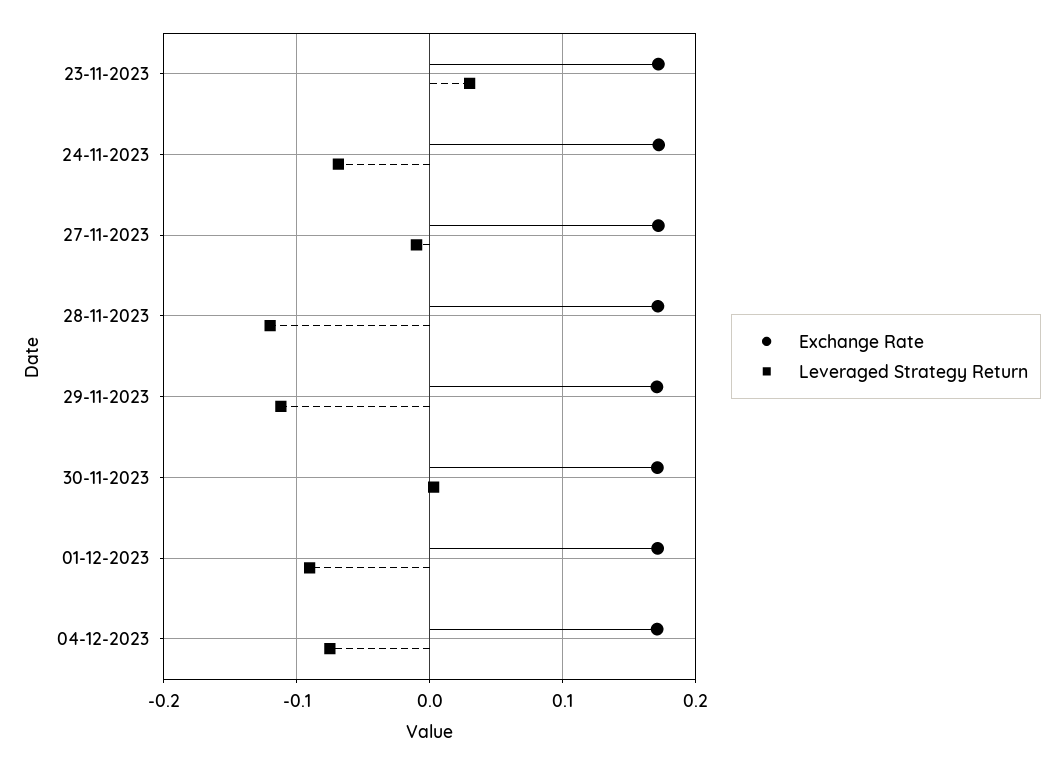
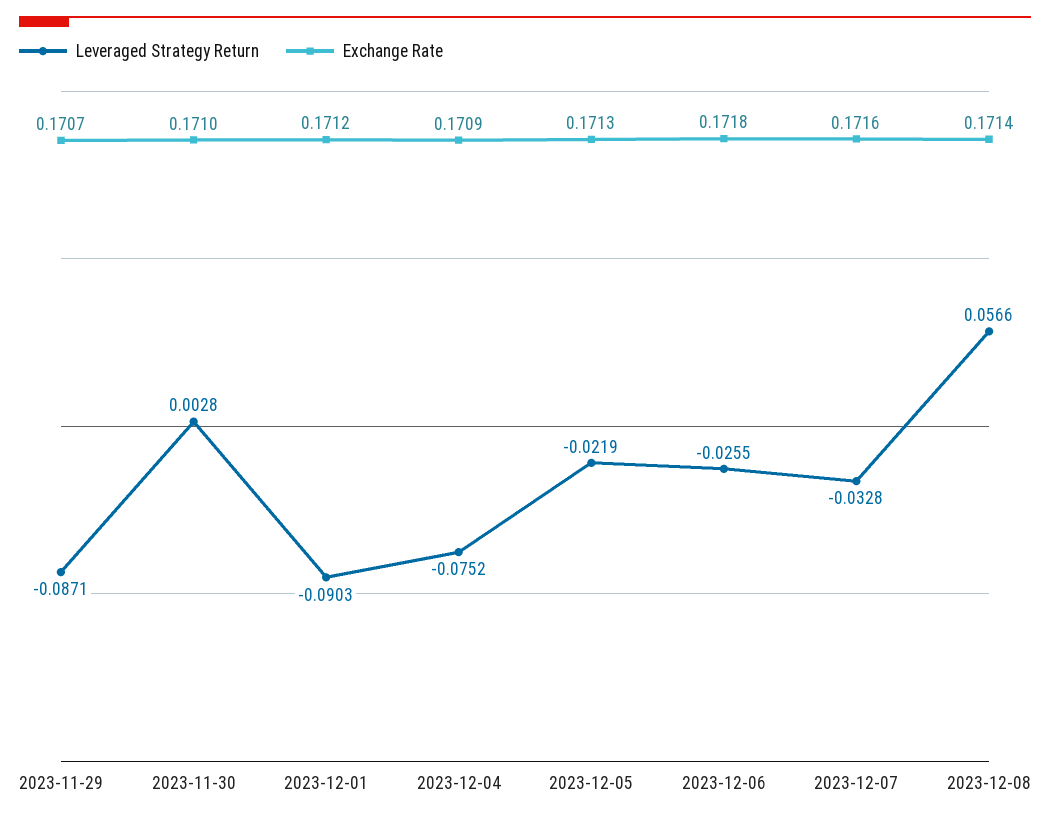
Exchange Rate, 23-11-2023: 0.17 -> none
Leveraged Strategy Return, 23-11-2023: 0.03 -> none
Exchange Rate, 24-11-2023: 0.17 -> none
Leveraged Strategy Return, 24-11-2023: -0.07 -> none
Exchange Rate, 27-11-2023: 0.17 -> none
Leveraged Strategy Return, 27-11-2023: -0.01 -> none
Exchange Rate, 28-11-2023: 0.17 -> none
Leveraged Strategy Return, 28-11-2023: -0.12 -> none
Leveraged Strategy Return, 29-11-2023: -0.11 -> -0.0871
Leveraged Strategy Return, 2023-12-05: none -> -0.0219
Exchange Rate, 2023-12-05: none -> 0.1713
Leveraged Strategy Return, 2023-12-06: none -> -0.0255
Exchange Rate, 2023-12-06: none -> 0.1718
Leveraged Strategy Return, 2023-12-07: none -> -0.0328
Exchange Rate, 2023-12-07: none -> 0.1716
Leveraged Strategy Return, 2023-12-08: none -> 0.0566
Exchange Rate, 2023-12-08: none -> 0.1714

